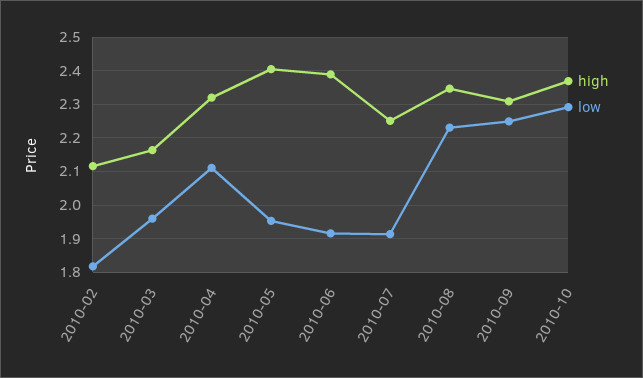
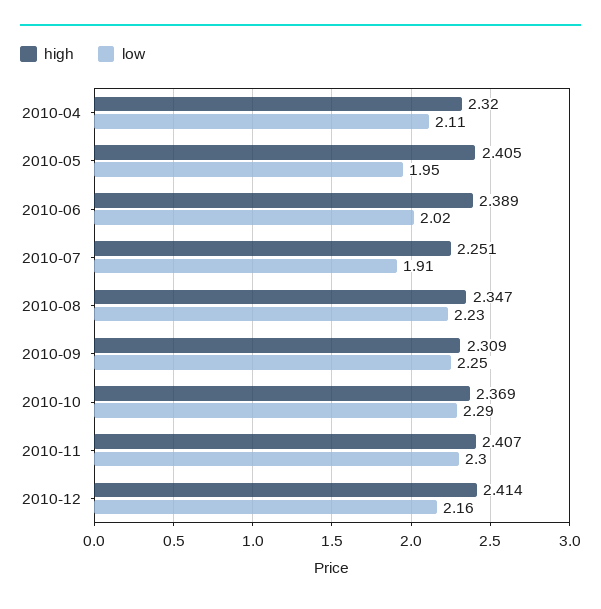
high, 2010-02: 2.12 -> none
low, 2010-02: 1.82 -> none
high, 2010-03: 2.16 -> none
low, 2010-03: 1.96 -> none
low, 2010-06: 1.92 -> 2.02
high, 2010-11: none -> 2.407
low, 2010-11: none -> 2.3
high, 2010-12: none -> 2.414
low, 2010-12: none -> 2.16

